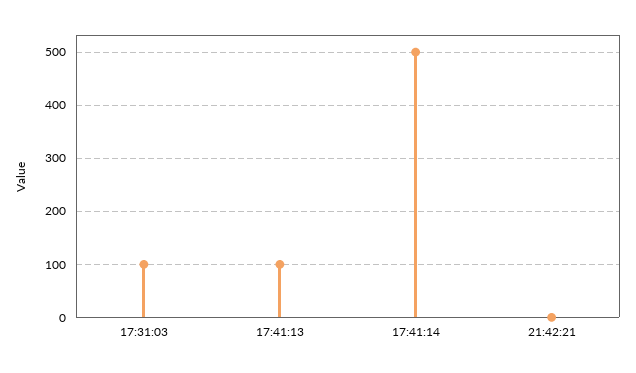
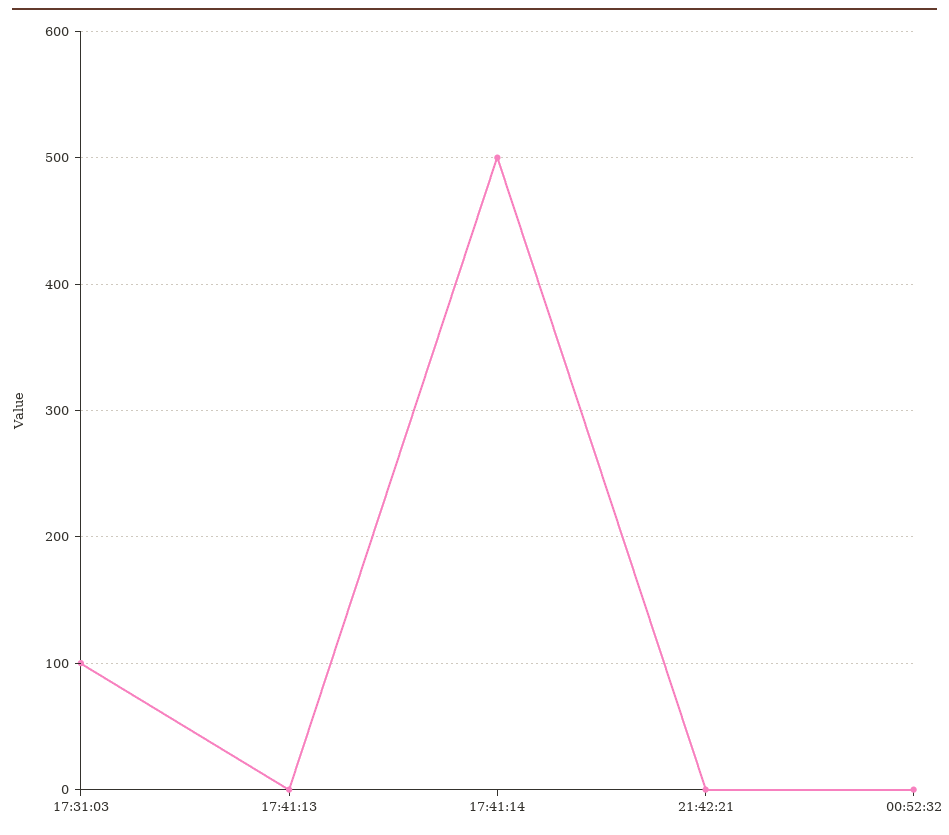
17:41:13: 100 -> 0
00:52:32: none -> 0

